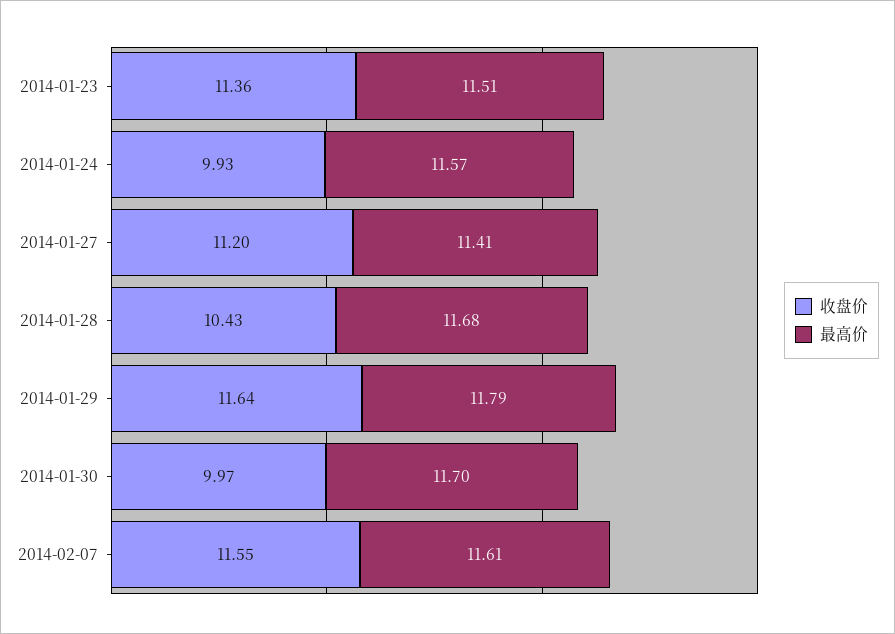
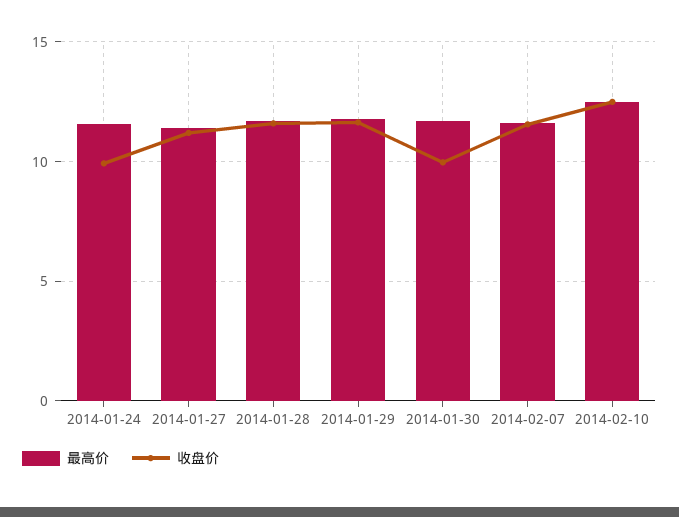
收盘价, 2014-01-23: 11.36 -> none
最高价, 2014-01-23: 11.51 -> none
收盘价, 2014-01-28: 10.43 -> 11.5
最高价, 2014-02-10: none -> 12.5
收盘价, 2014-02-10: none -> 12.5

